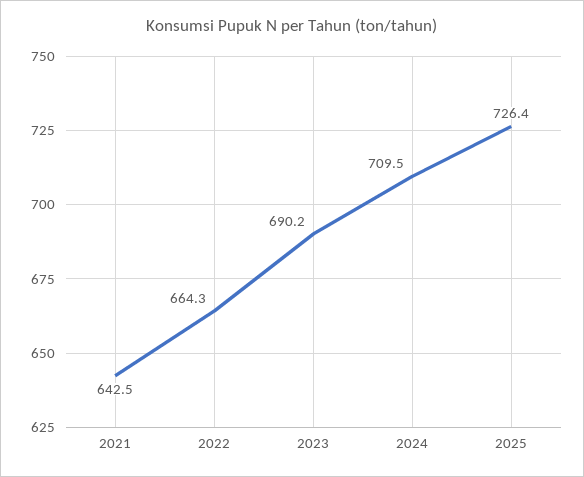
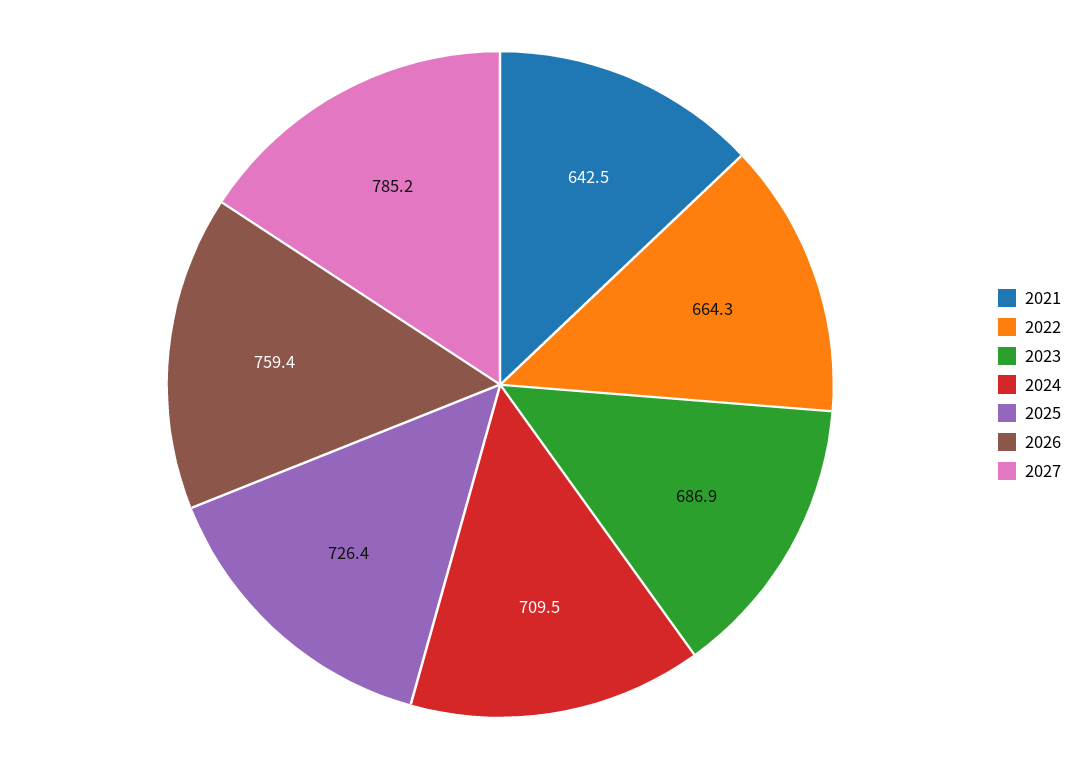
2023: 690.2 -> 686.9
2026: none -> 759.4
2027: none -> 785.2

